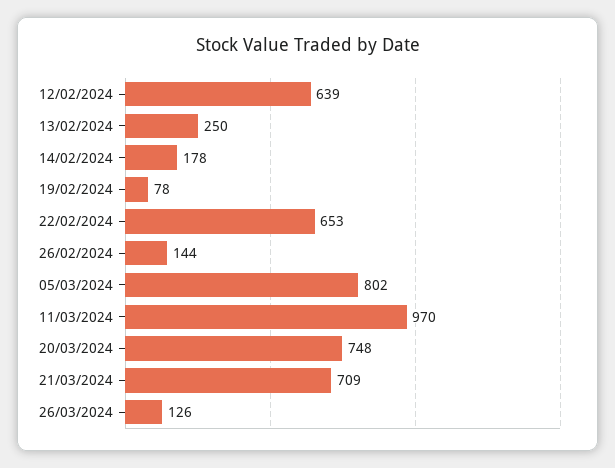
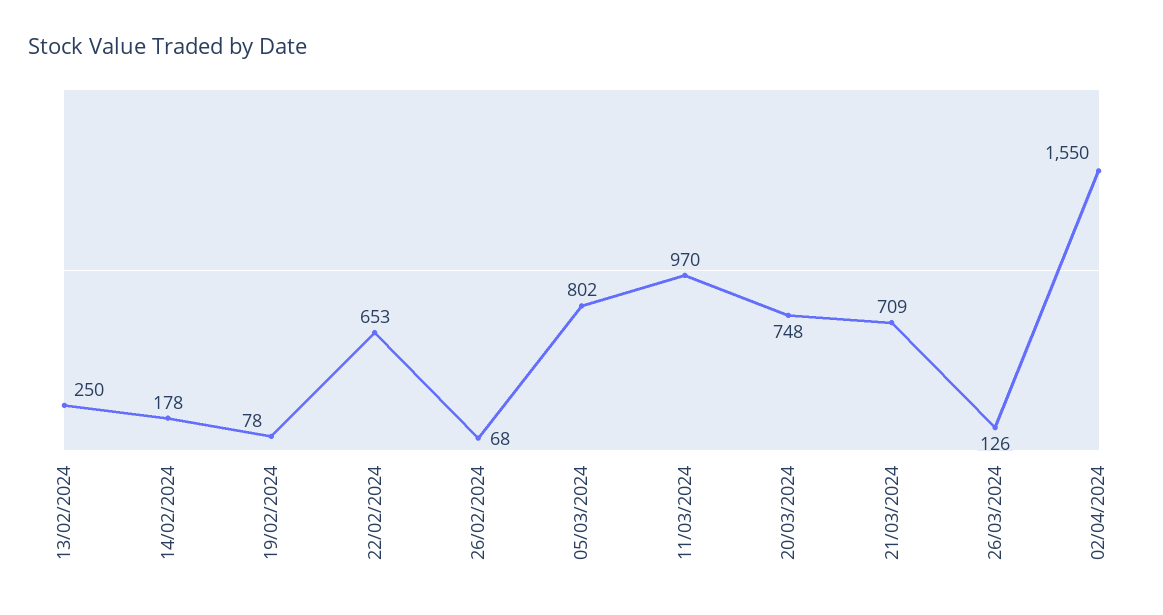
12/02/2024: 639 -> none
26/02/2024: 144 -> 68
02/04/2024: none -> 1550

